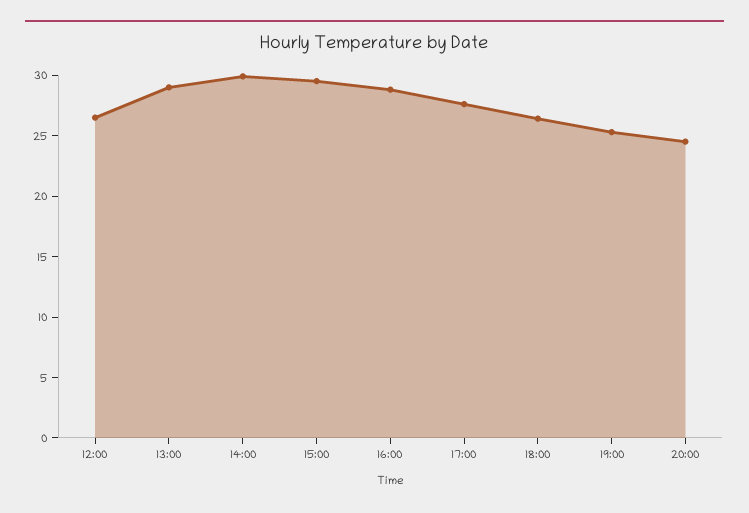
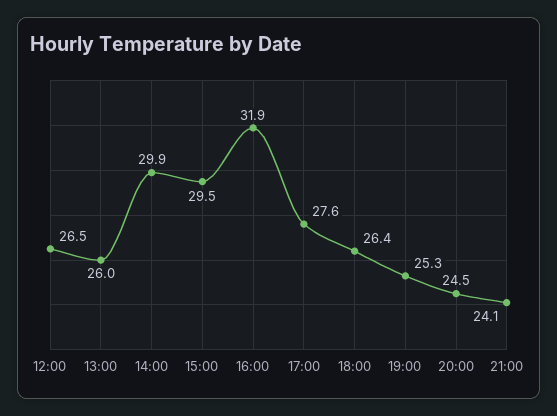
13:00: 29 -> 26
16:00: 29 -> 31.9
21:00: none -> 24.1

